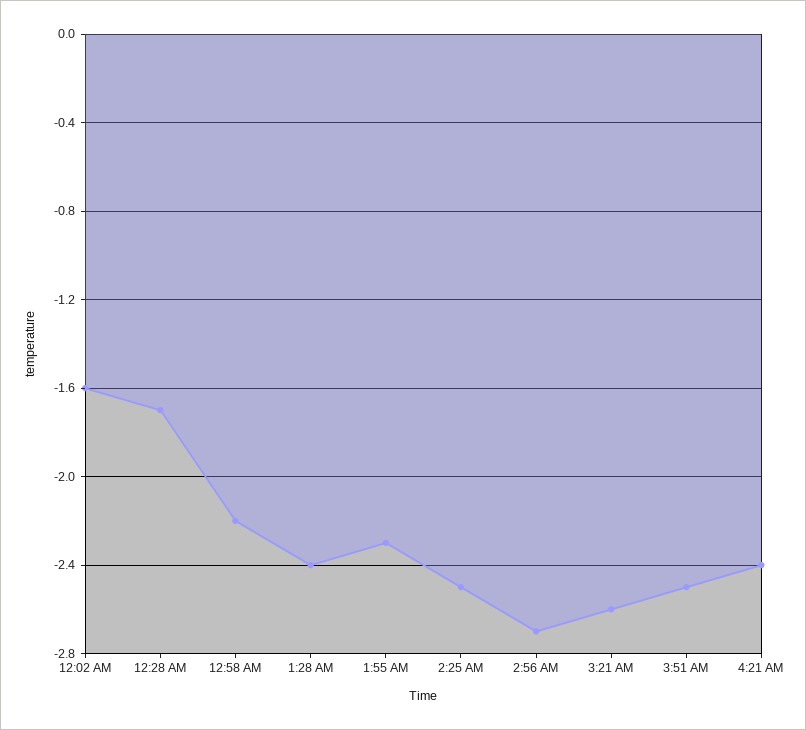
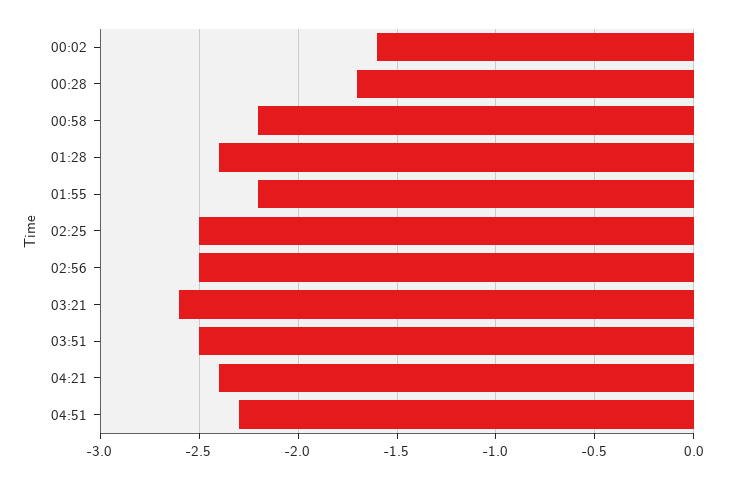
1:55 AM: -2.3 -> -2.2
2:56 AM: -2.7 -> -2.5
04:51: none -> -2.3

